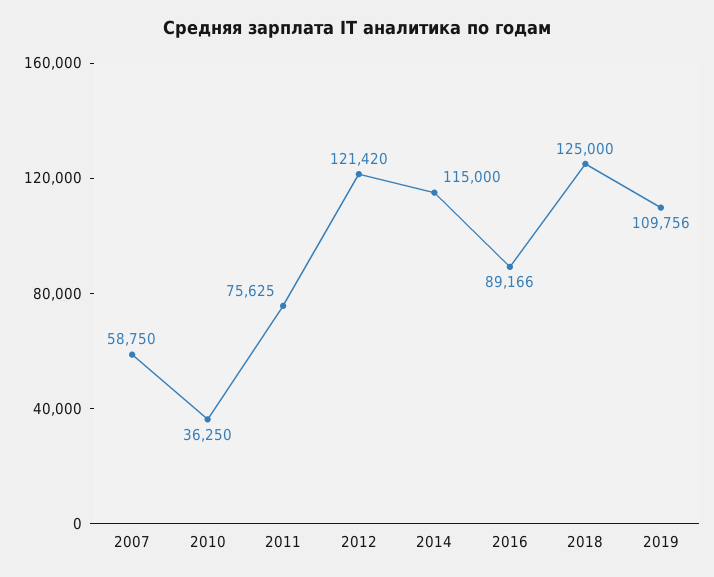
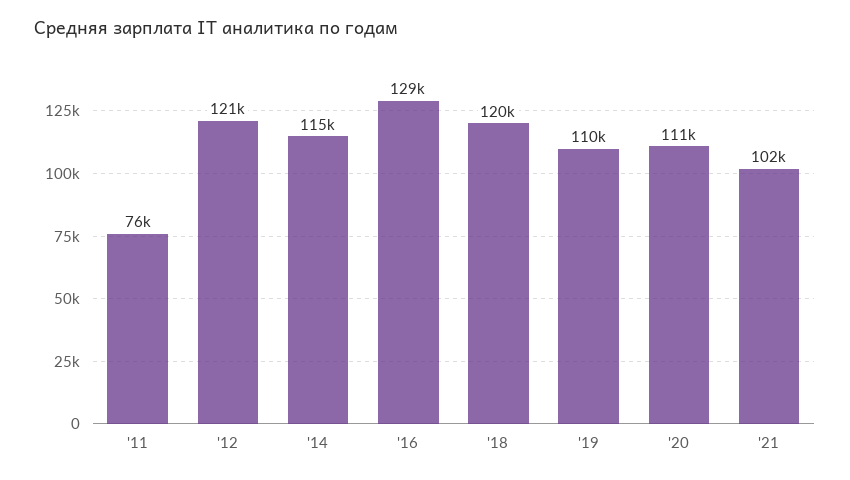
2007: 58750 -> none
2010: 36250 -> none
2016: 89166 -> 129000
2018: 125000 -> 120000
'20: none -> 111000
'21: none -> 102000

